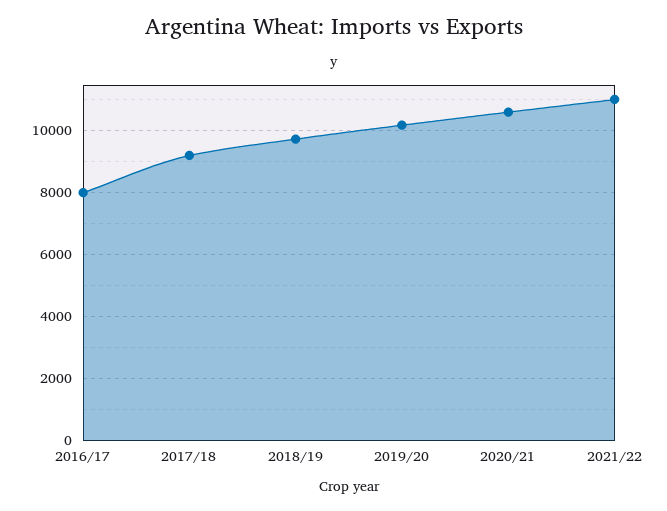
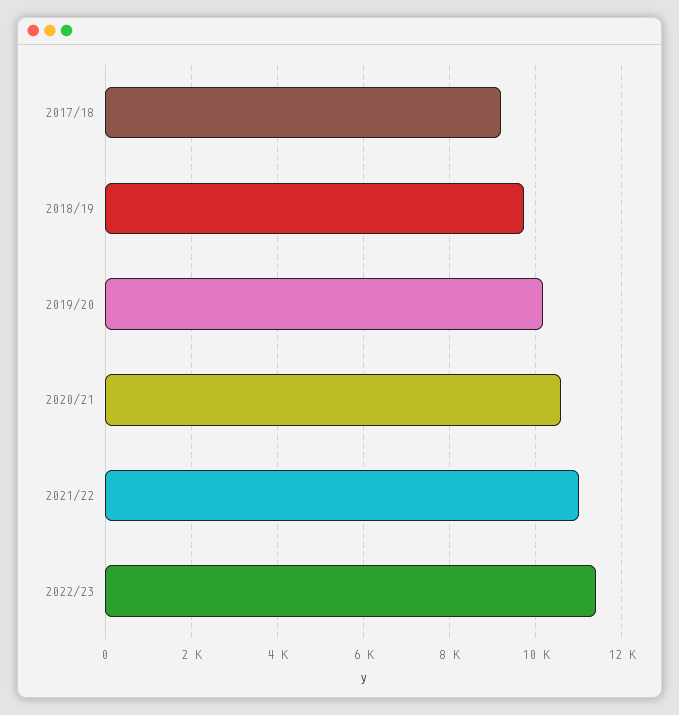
2016/17: 8000 -> none
2022/23: none -> 11400

